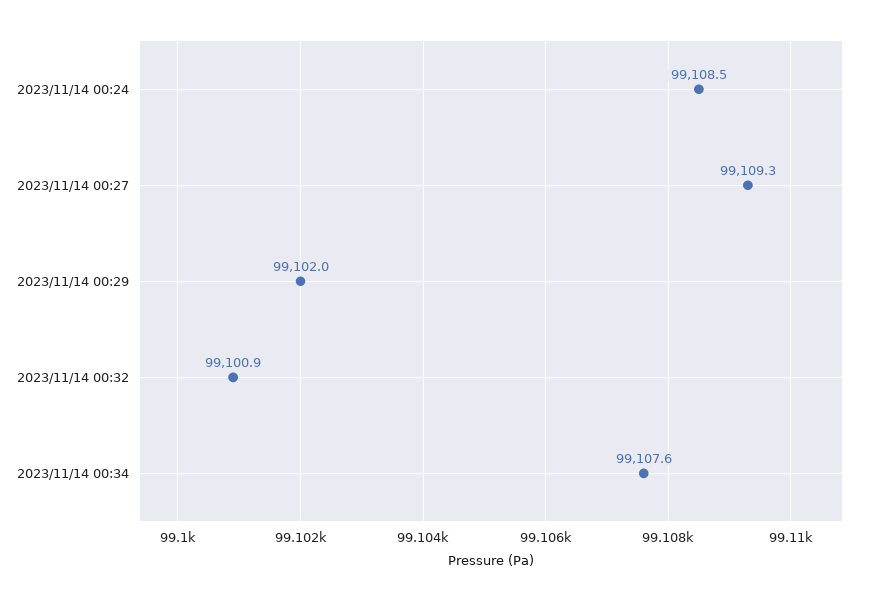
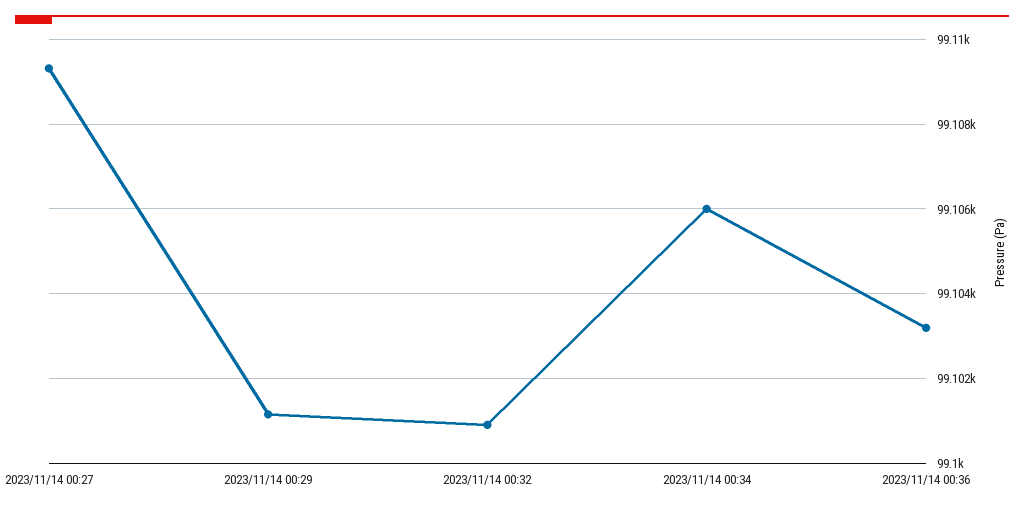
2023/11/14 00:24: 99108.5 -> none
2023/11/14 00:29: 99102 -> 99101.2
2023/11/14 00:34: 99107.6 -> 99106
2023/11/14 00:36: none -> 99103.2

